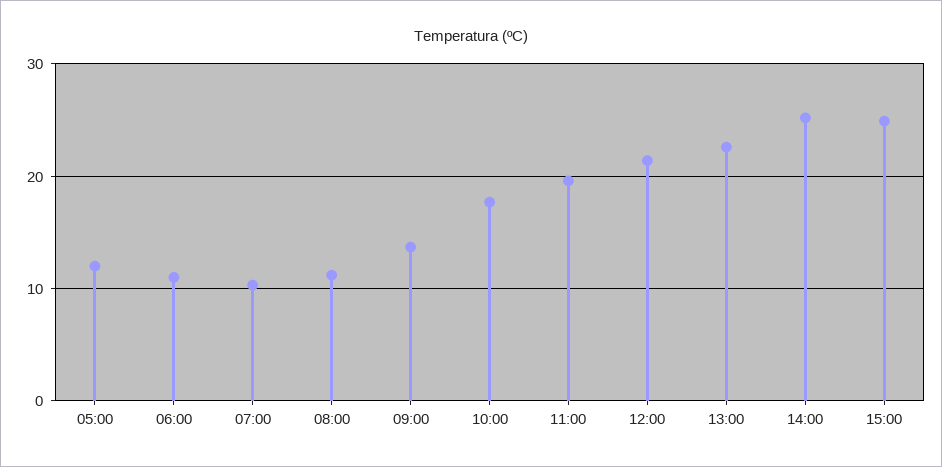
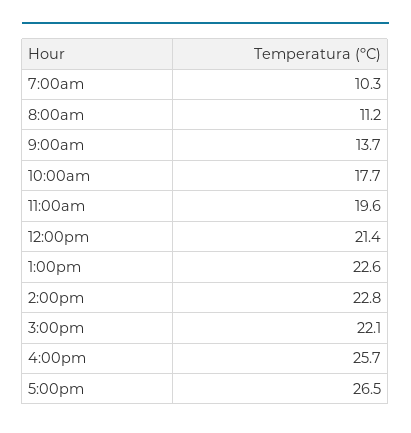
05:00: 12 -> none
06:00: 11 -> none
14:00: 25 -> 22.8
15:00: 25 -> 22.1
4:00pm: none -> 25.7
5:00pm: none -> 26.5

